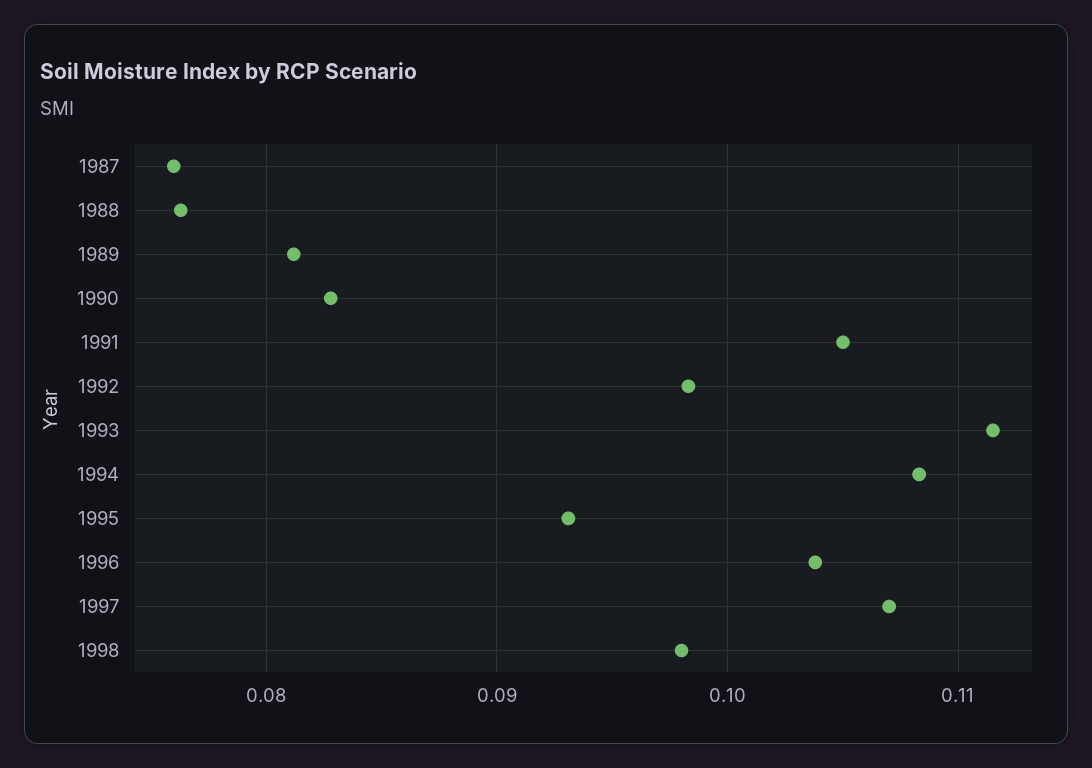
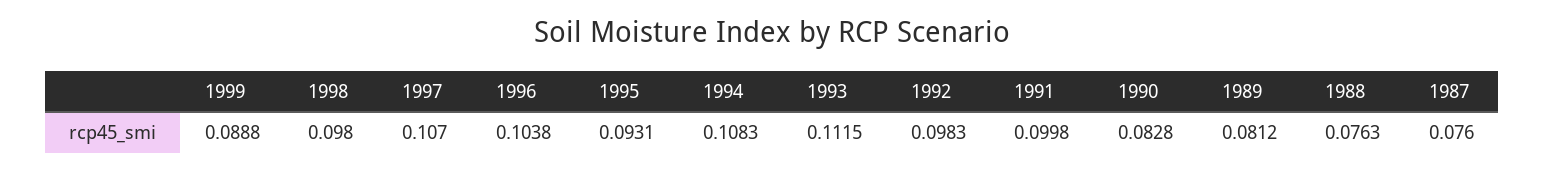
1991: 0.105 -> 0.0998
1999: none -> 0.0888

